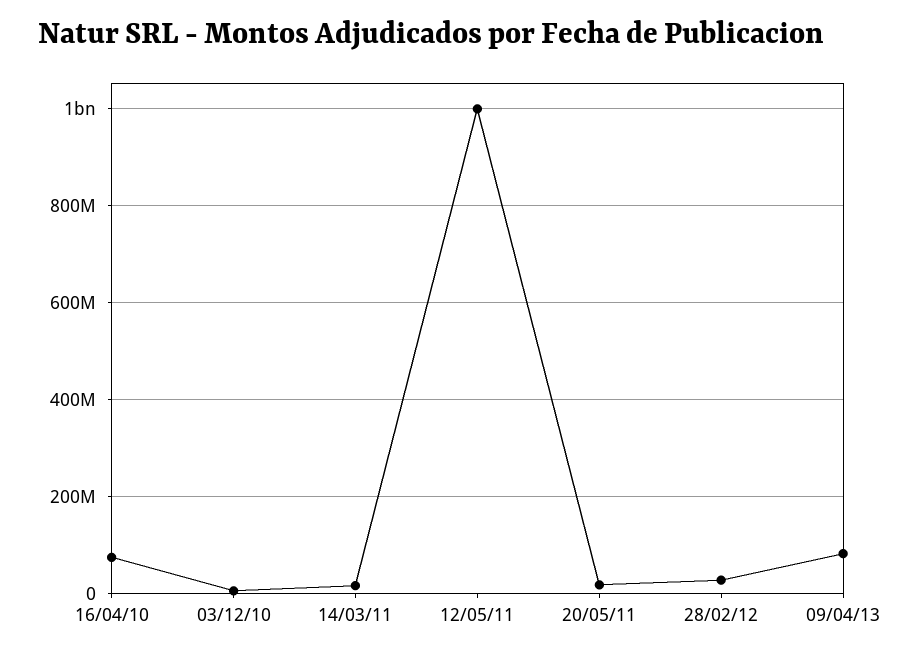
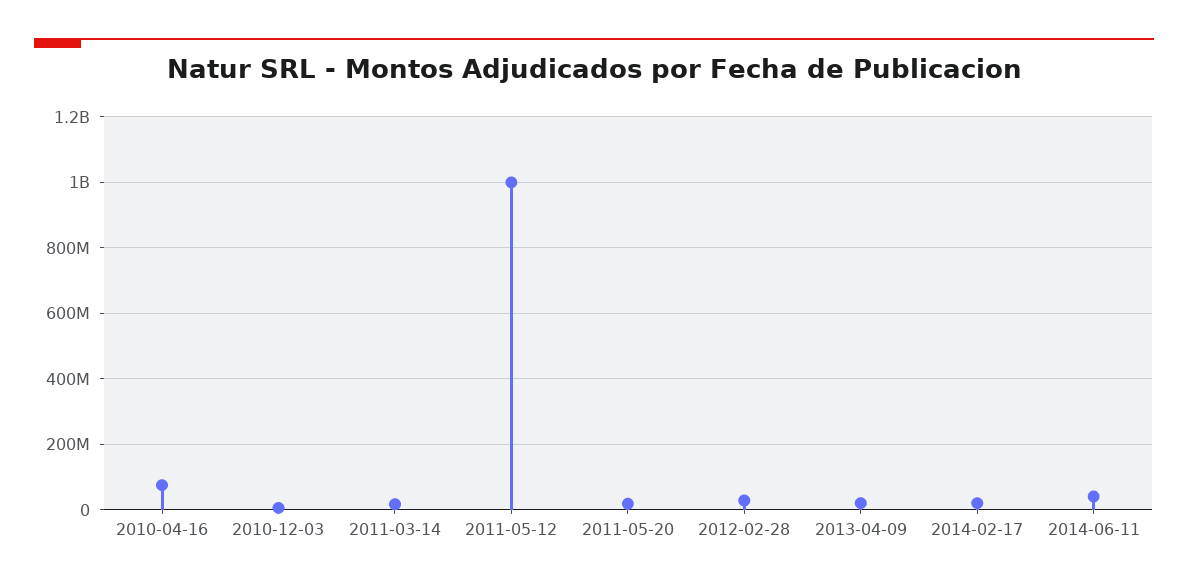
09/04/13: 80000000 -> 20000000
2014-02-17: none -> 20000000
2014-06-11: none -> 40000000

